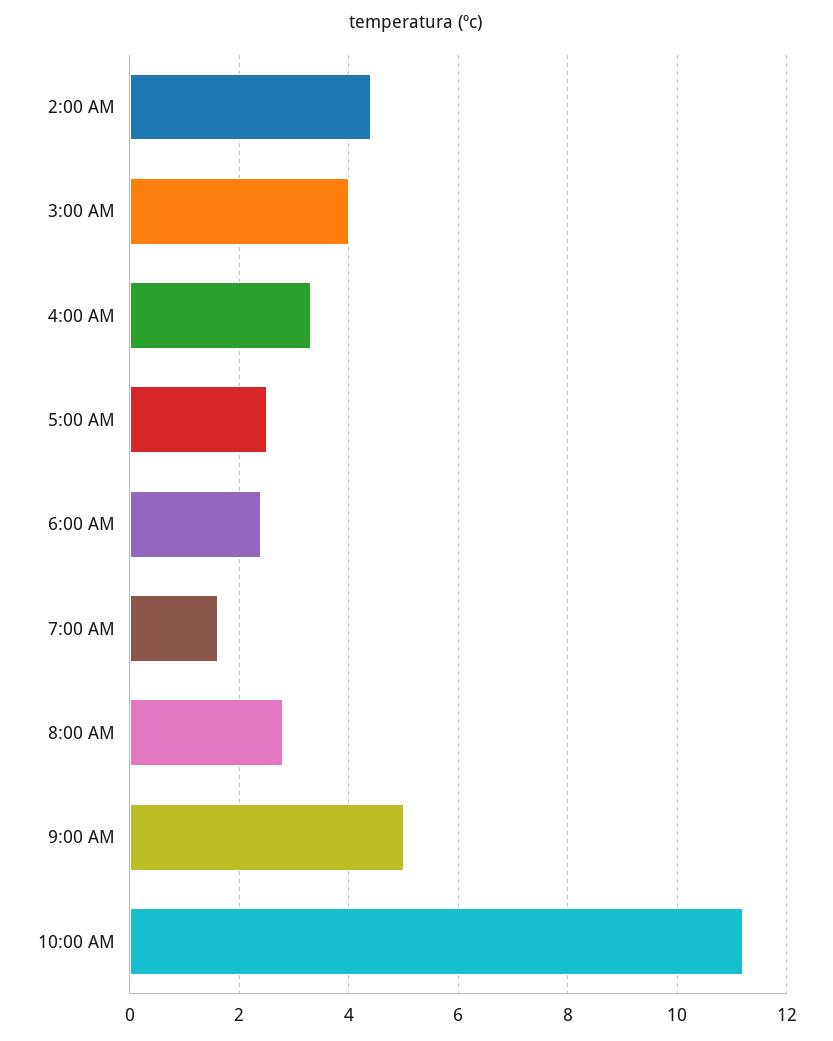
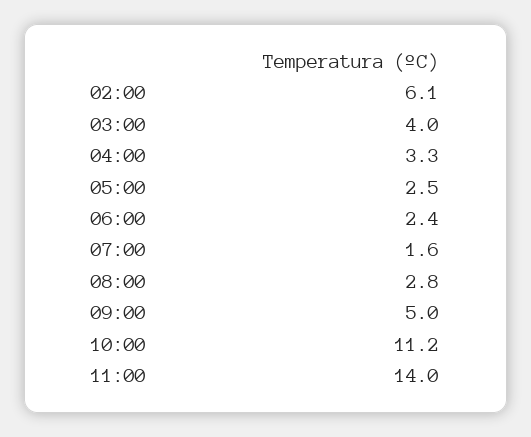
2:00 AM: 4.5 -> 6.1
11:00: none -> 14

